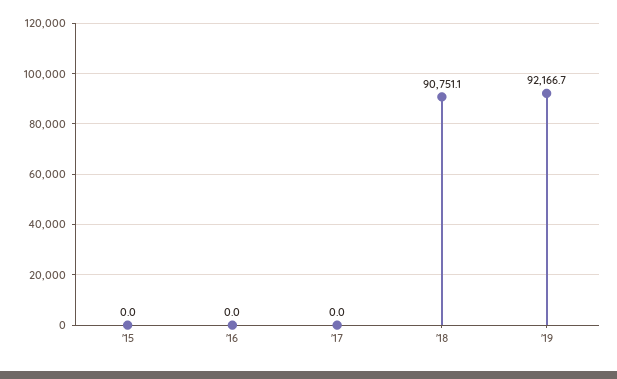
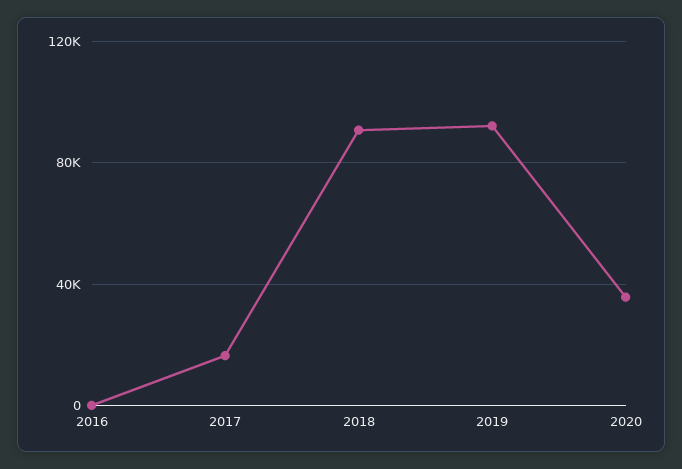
'15: 0 -> none
'17: 0 -> 15000
2020: none -> 35000

